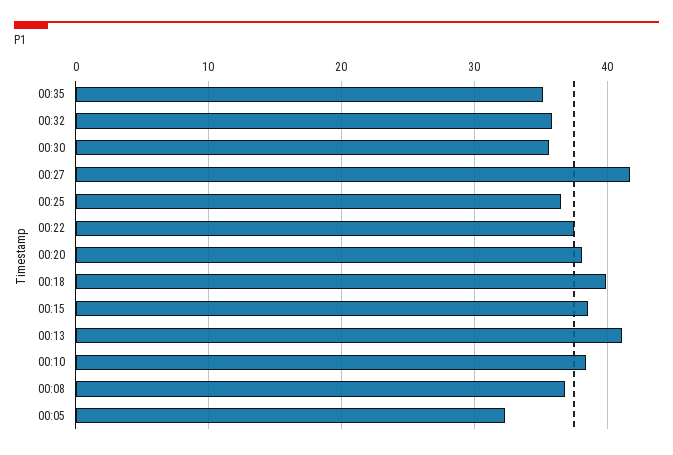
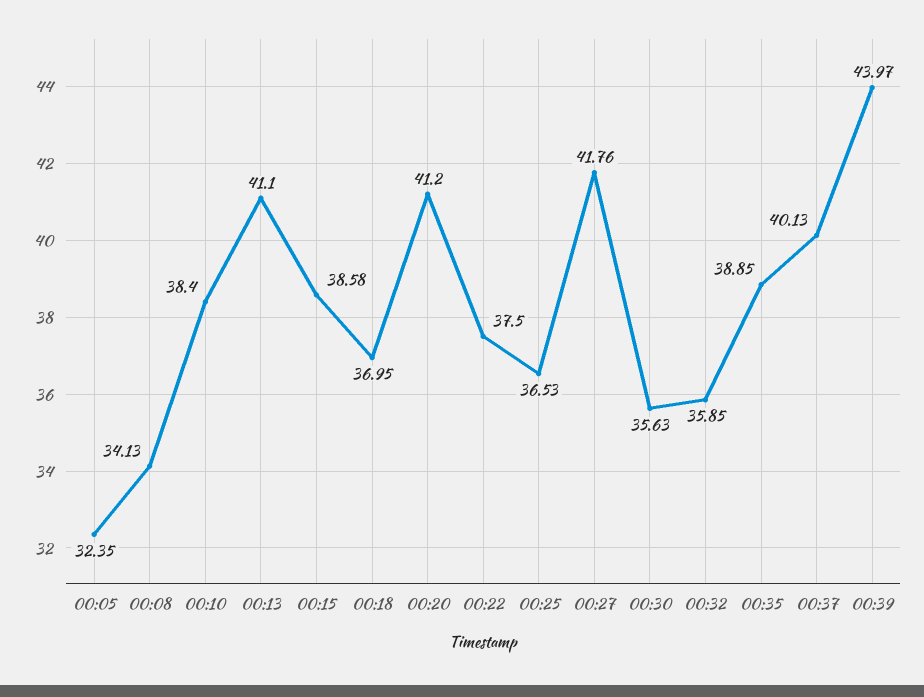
00:35: 35 -> 38.85
00:20: 38 -> 41.2
00:18: 40 -> 36.95
00:08: 37 -> 34.13
00:37: none -> 40.13
00:39: none -> 43.97

